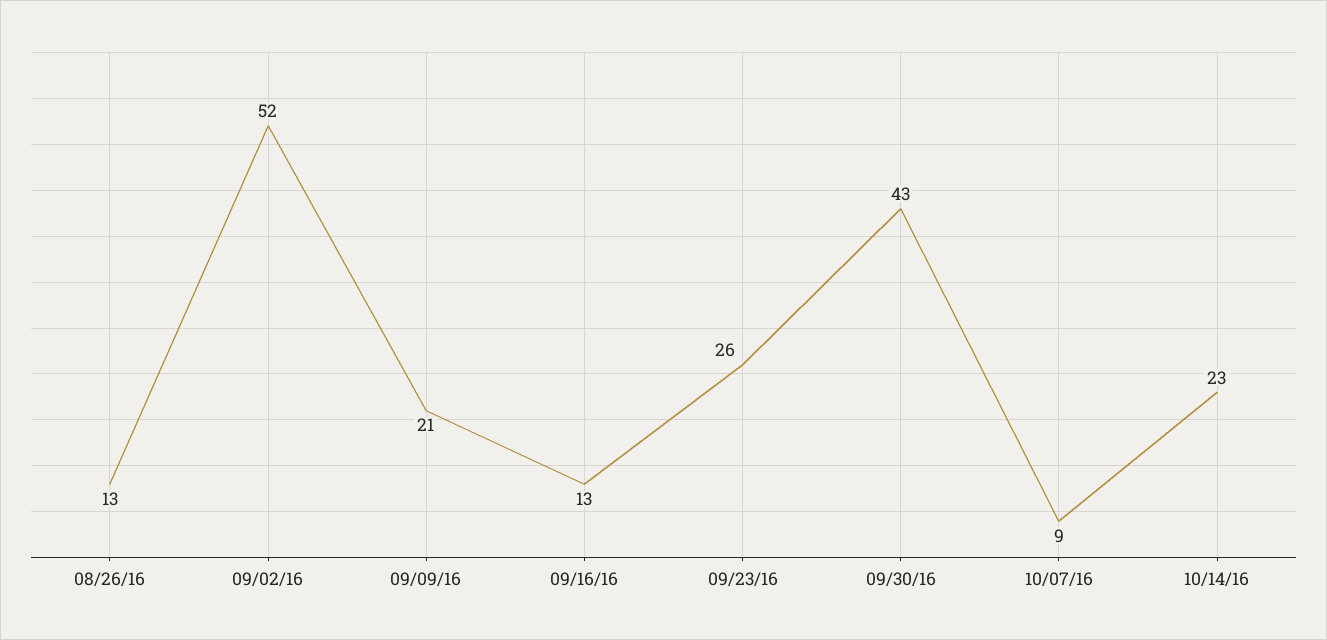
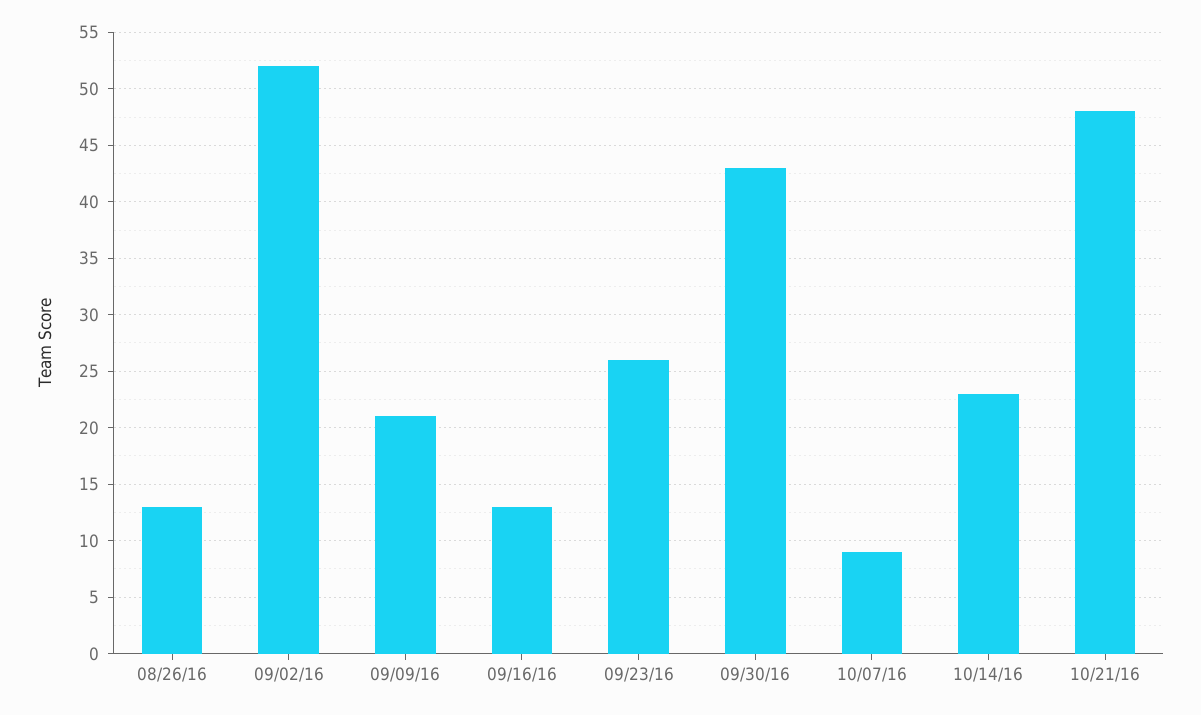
10/21/16: none -> 48

